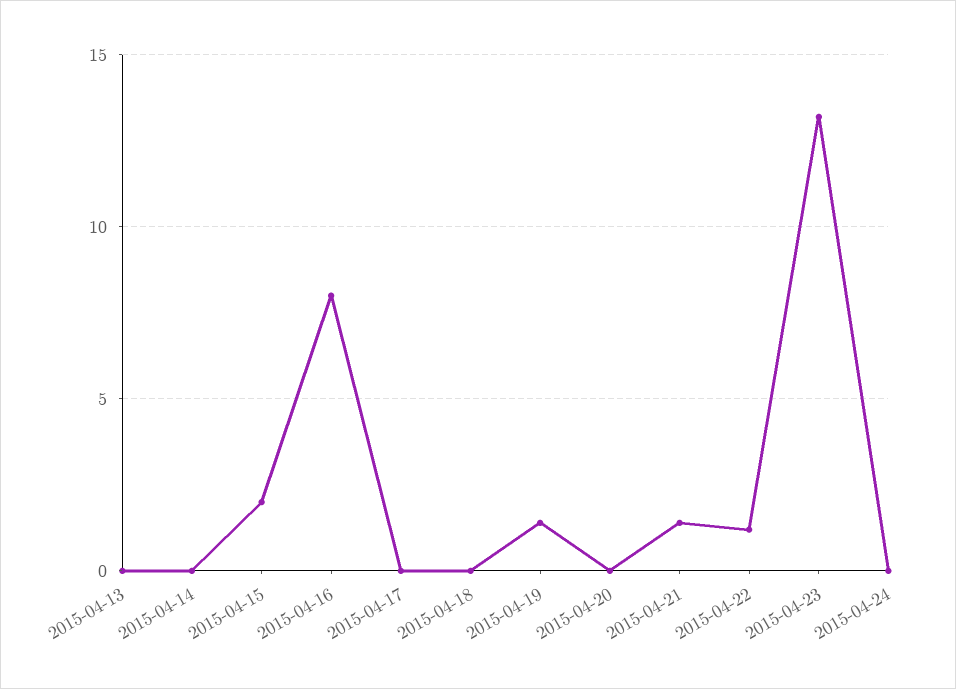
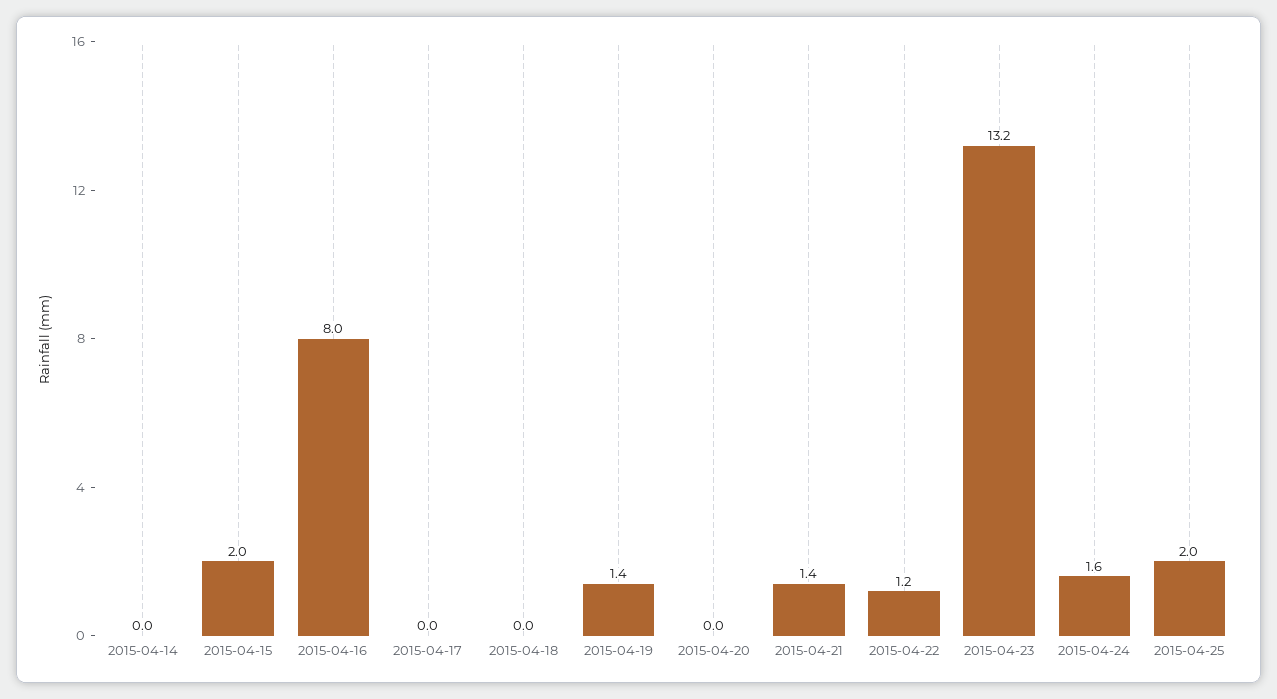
2015-04-13: 0 -> none
2015-04-24: 0 -> 1.6
2015-04-25: none -> 2

